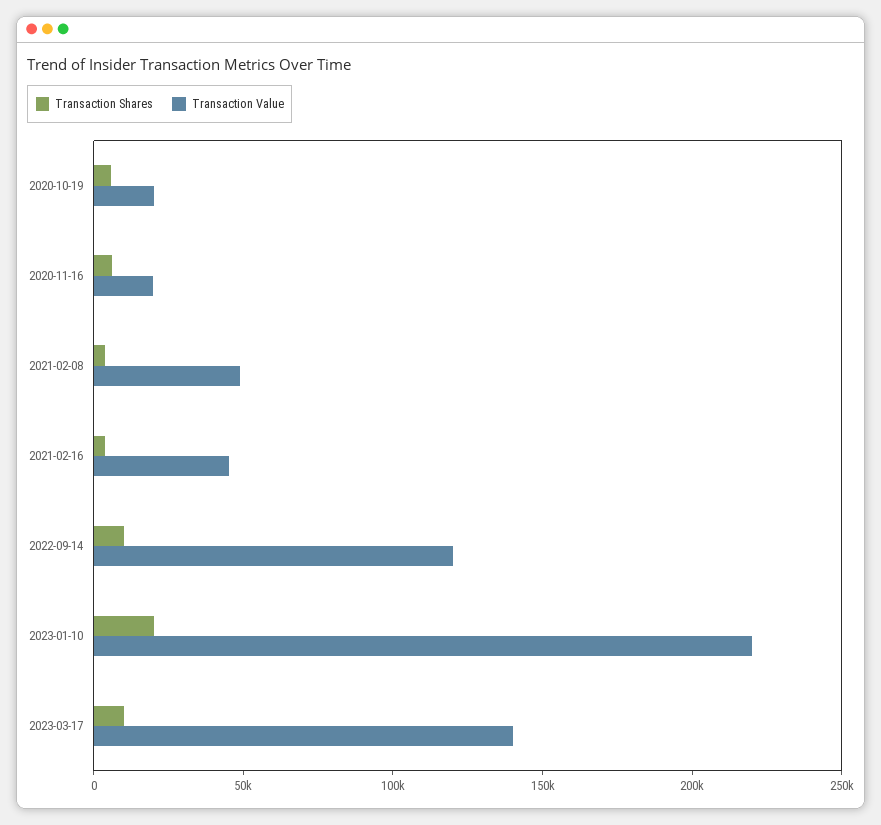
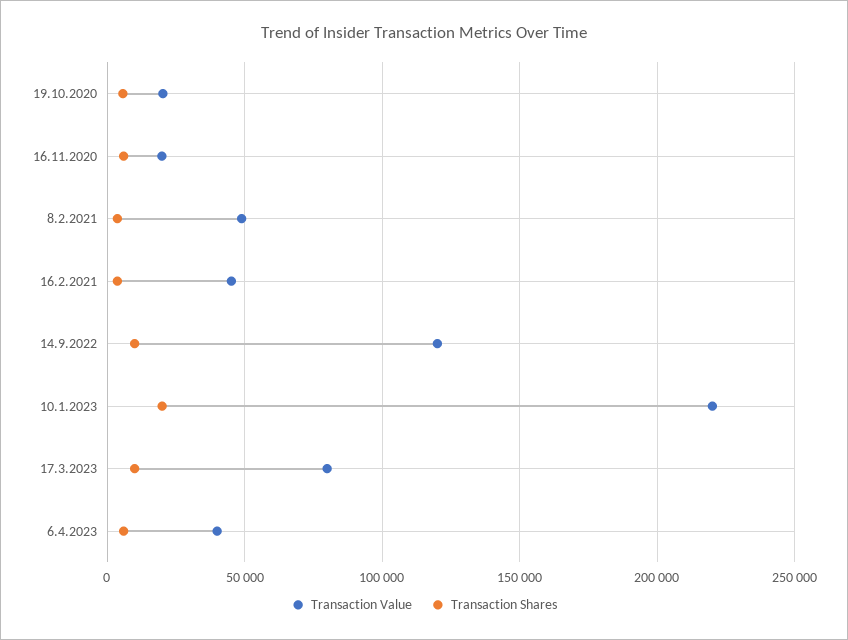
Transaction Value, 2023-03-17: 140000 -> 80000
Transaction Value, 6.4.2023: none -> 40000
Transaction Shares, 6.4.2023: none -> 5000

